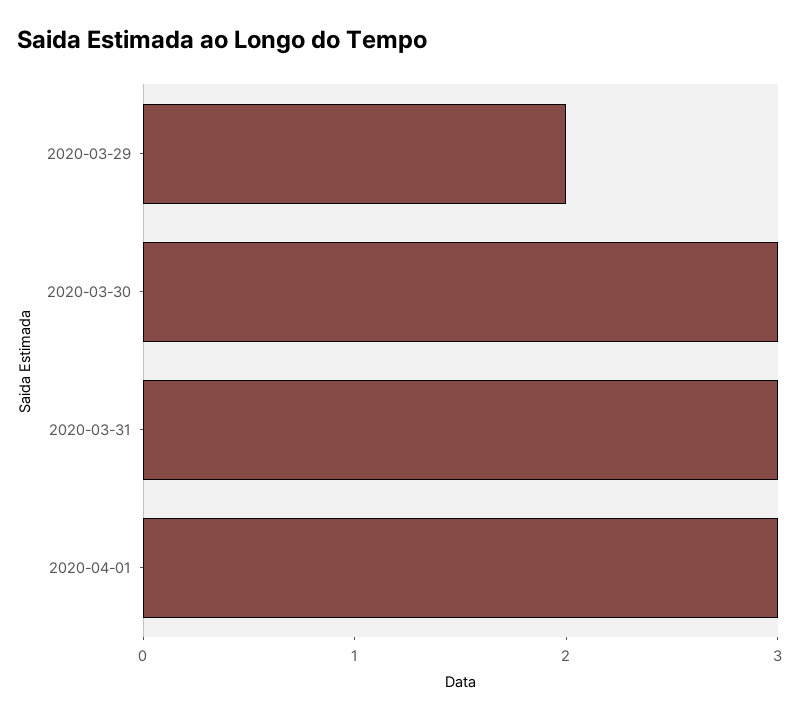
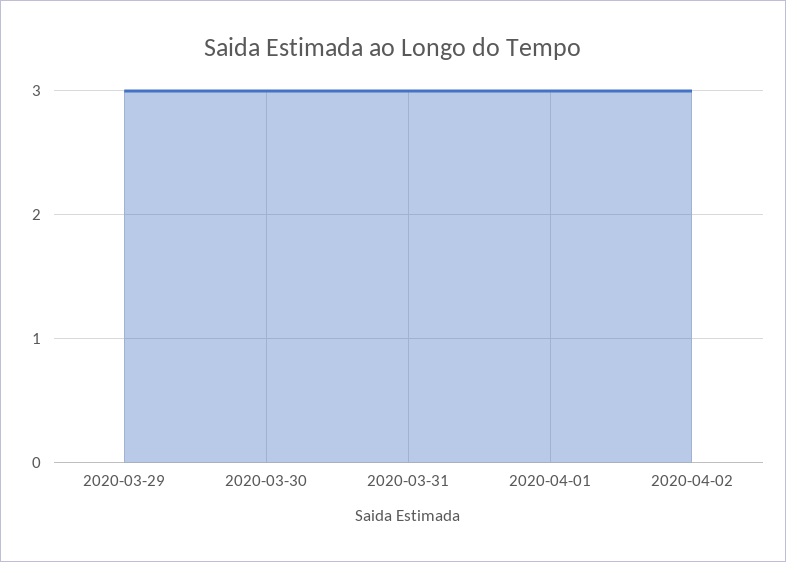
2020-03-29: 2 -> 3
2020-04-02: none -> 3

